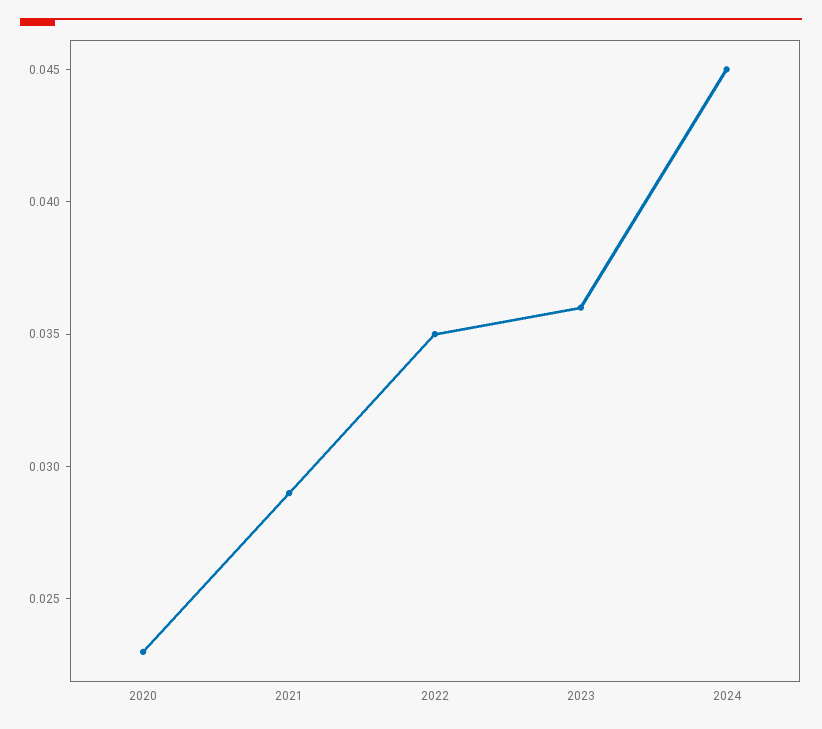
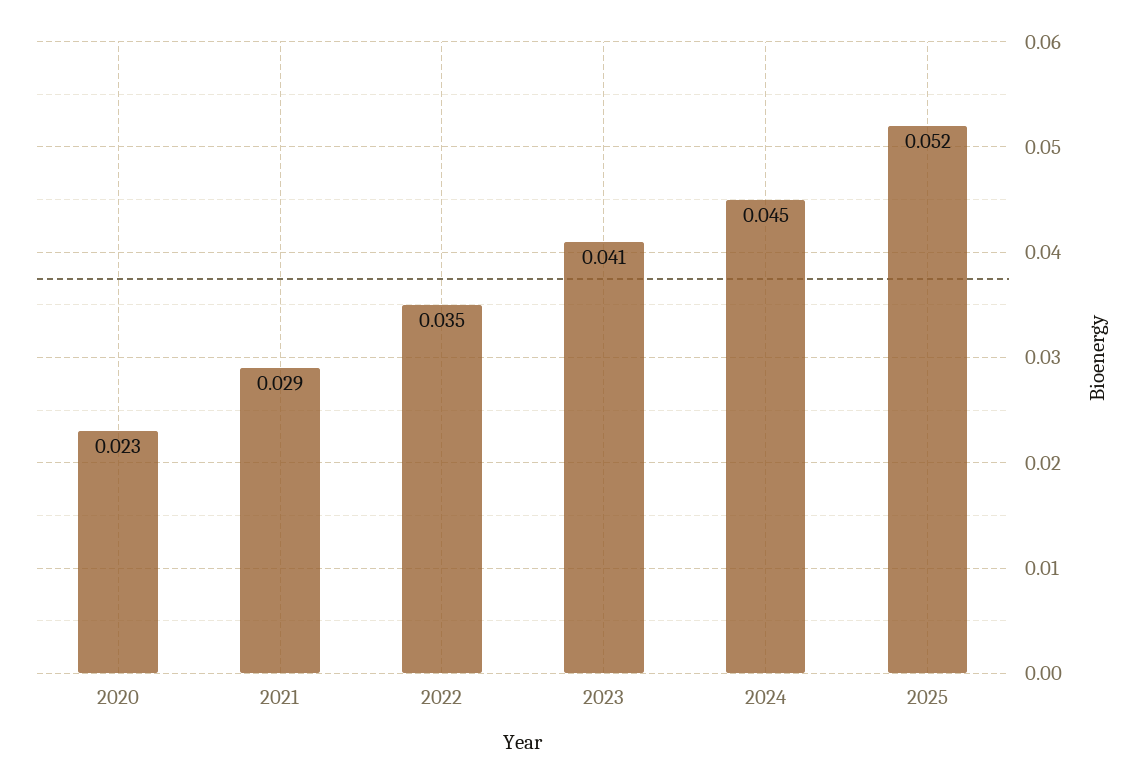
2023: 0.036 -> 0.041
2025: none -> 0.052

